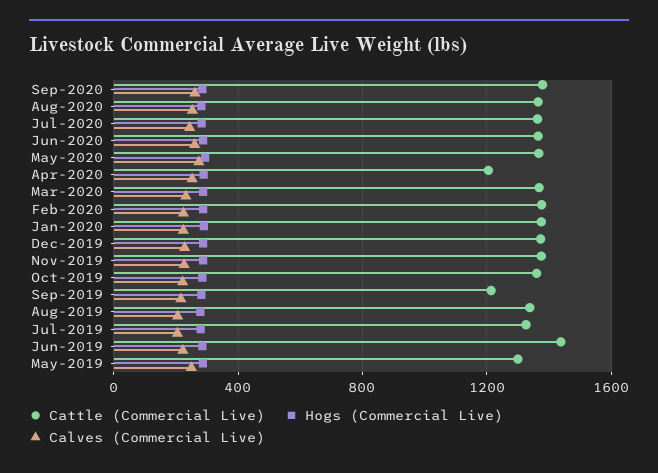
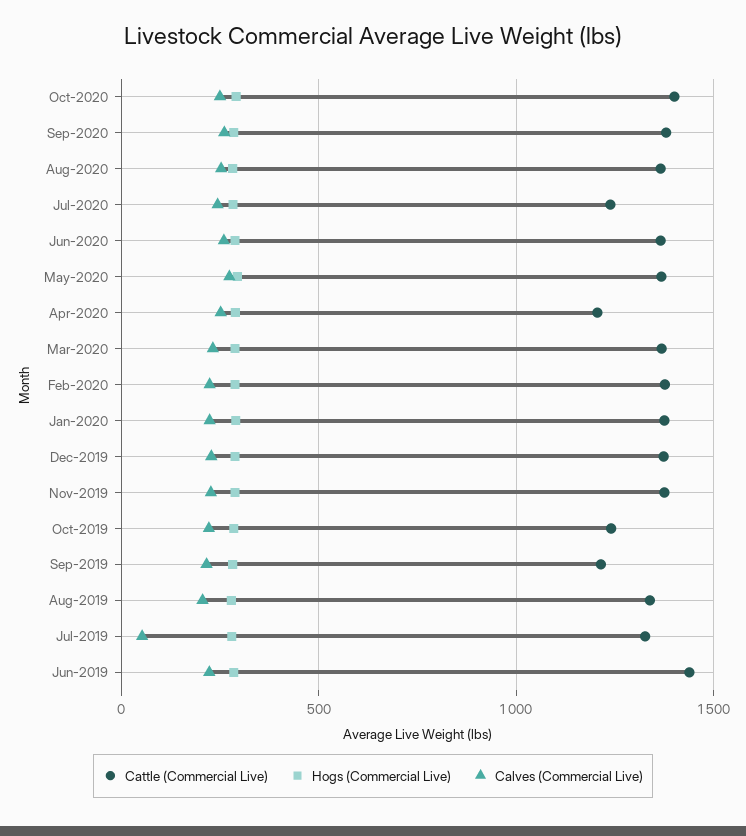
Cattle (Commercial Live), Jul-2020: 1350 -> 1250
Cattle (Commercial Live), Oct-2019: 1350 -> 1250
Calves (Commercial Live), Jul-2019: 200 -> 50
Cattle (Commercial Live), May-2019: 1300 -> none
Hogs (Commercial Live), May-2019: 300 -> none
Calves (Commercial Live), May-2019: 250 -> none
Cattle (Commercial Live), Oct-2020: none -> 1400
Hogs (Commercial Live), Oct-2020: none -> 300
Calves (Commercial Live), Oct-2020: none -> 250

